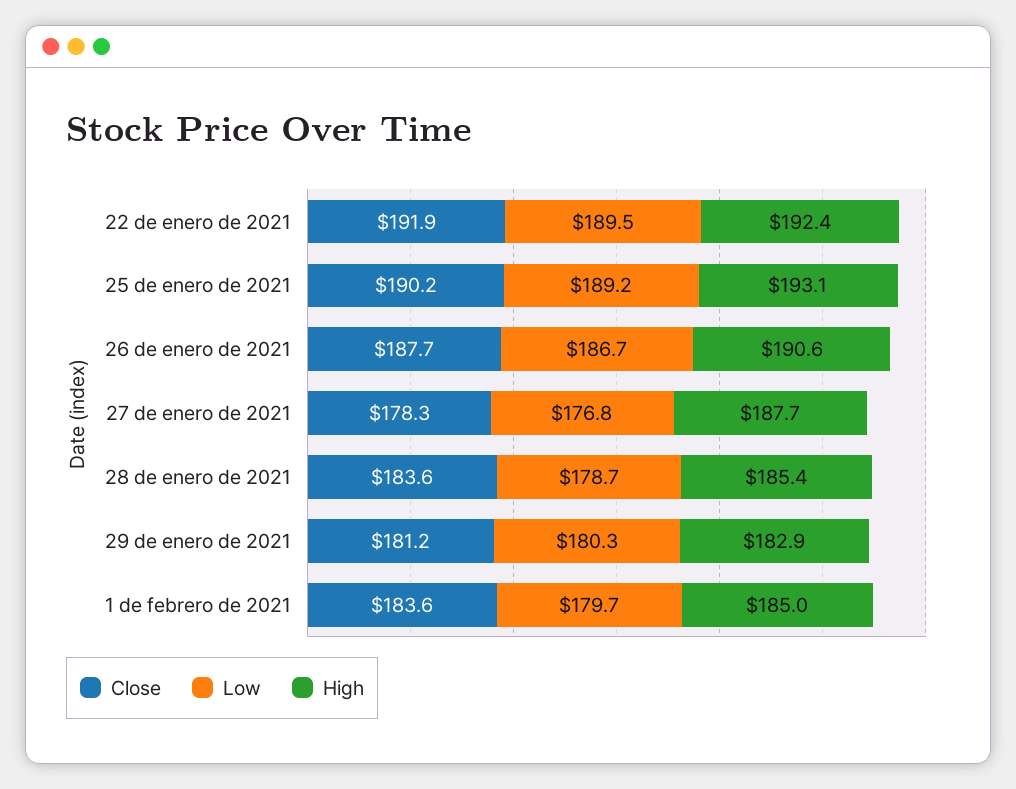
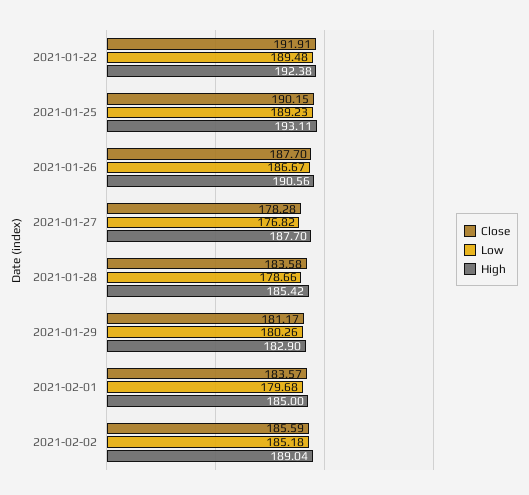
Close, 2021-02-02: none -> 185.59
Low, 2021-02-02: none -> 185.18
High, 2021-02-02: none -> 189.04

